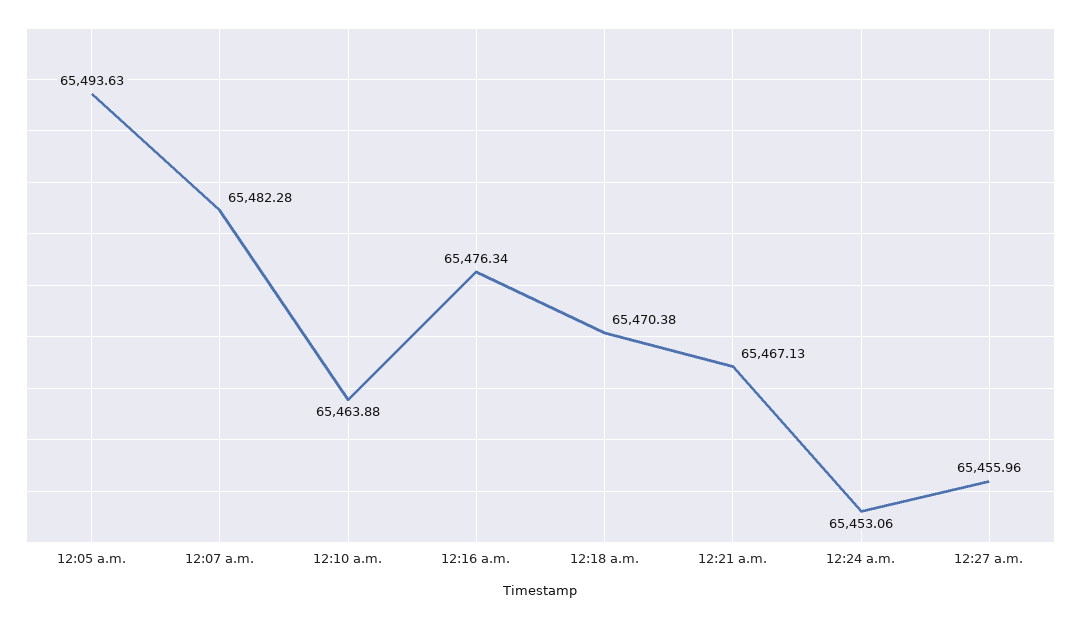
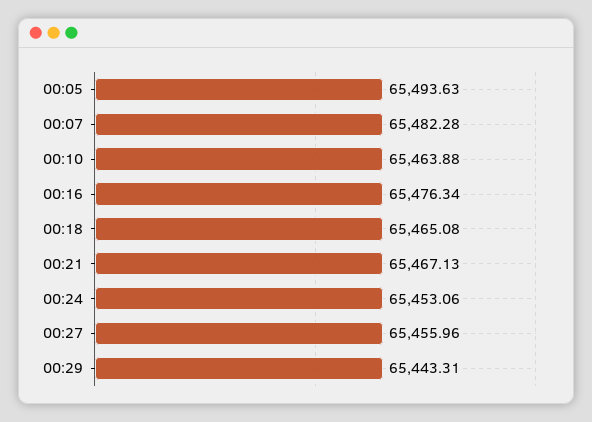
12:18 a.m.: 65470.38 -> 65465.08
00:29: none -> 65443.31

